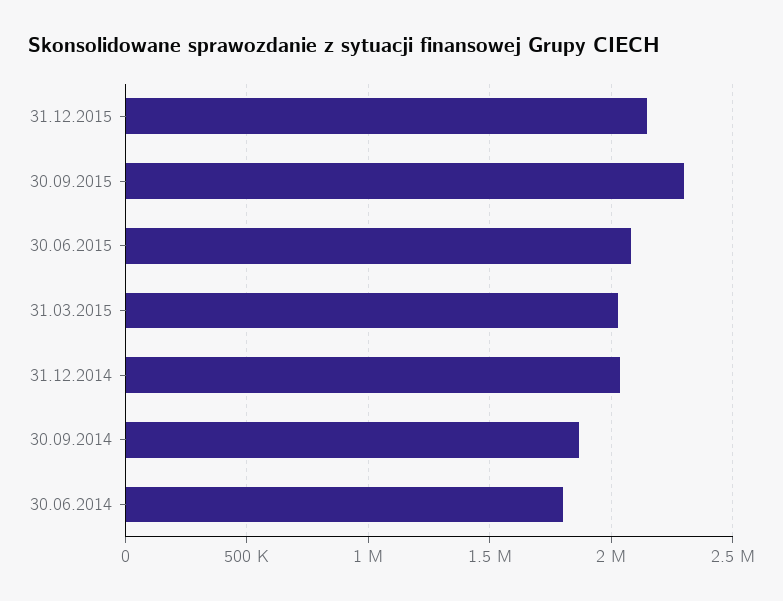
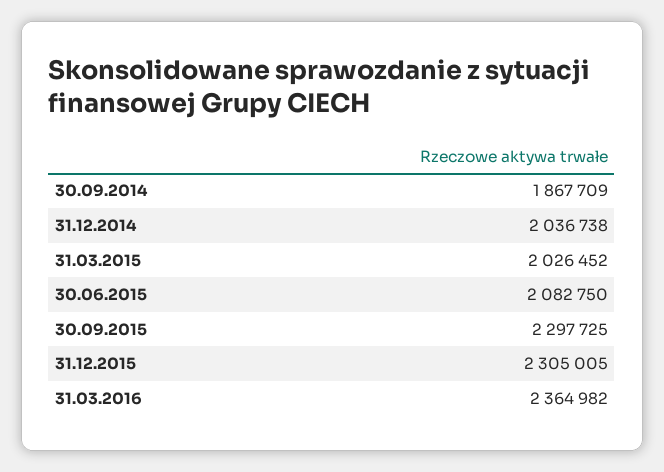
31.12.2015: 2150000 -> 2305005
30.06.2014: 1800000 -> none
31.03.2016: none -> 2364982

